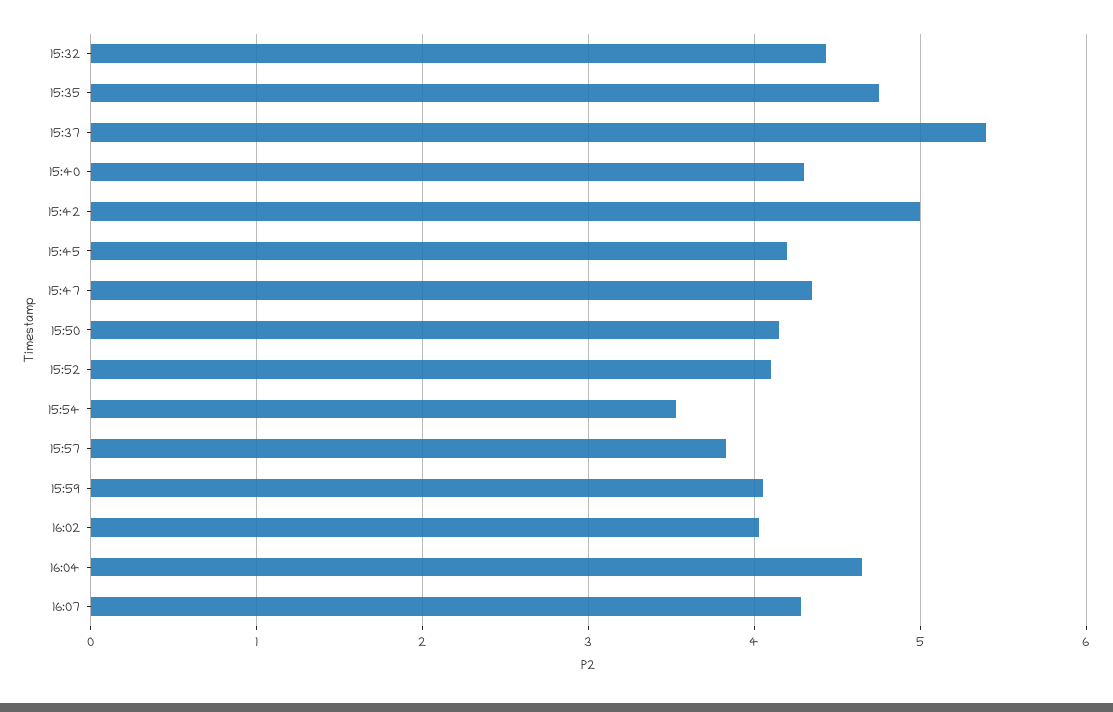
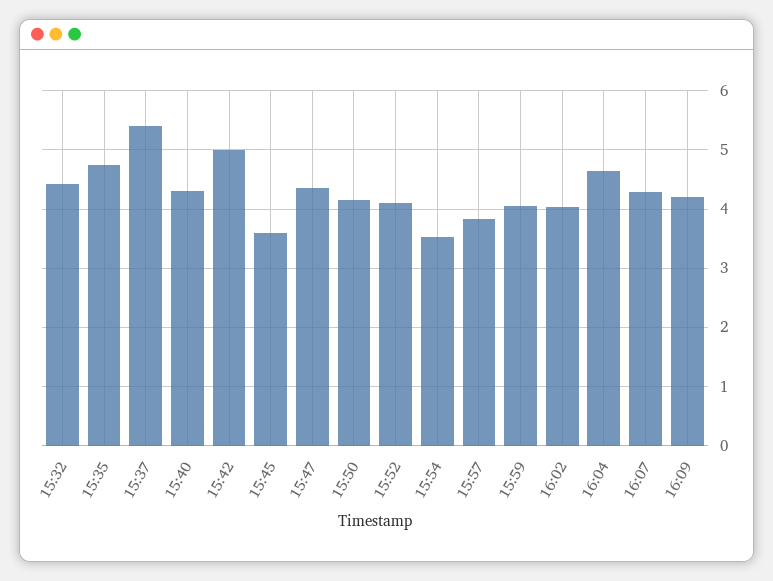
15:45: 4.2 -> 3.6
16:09: none -> 4.2

